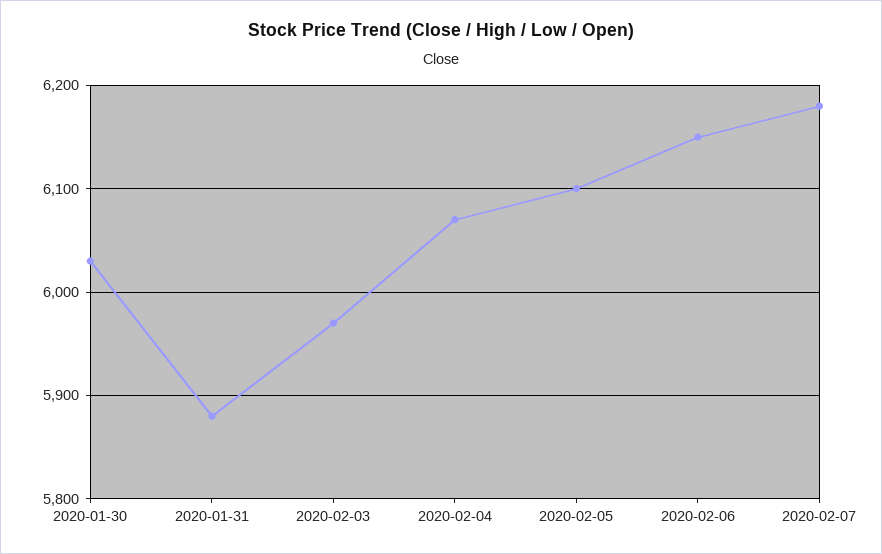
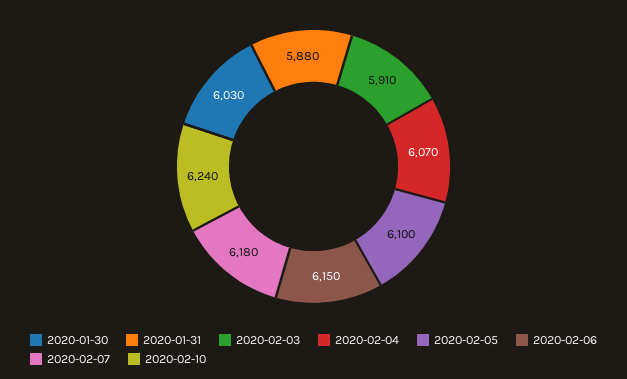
2020-02-03: 5970 -> 5910
2020-02-10: none -> 6240

